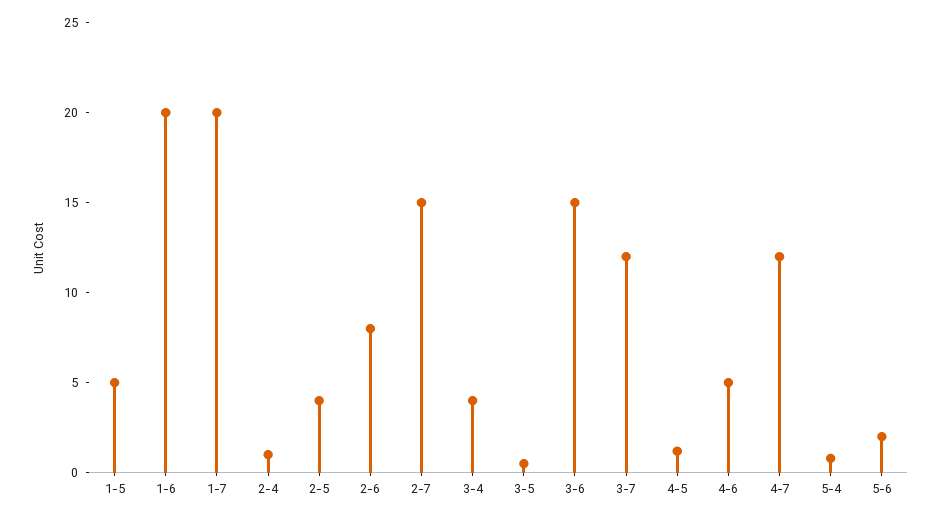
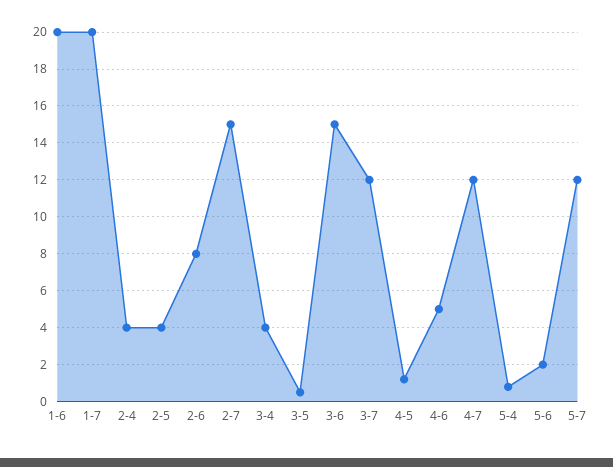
1-5: 5 -> none
2-4: 1 -> 4
5-7: none -> 12

